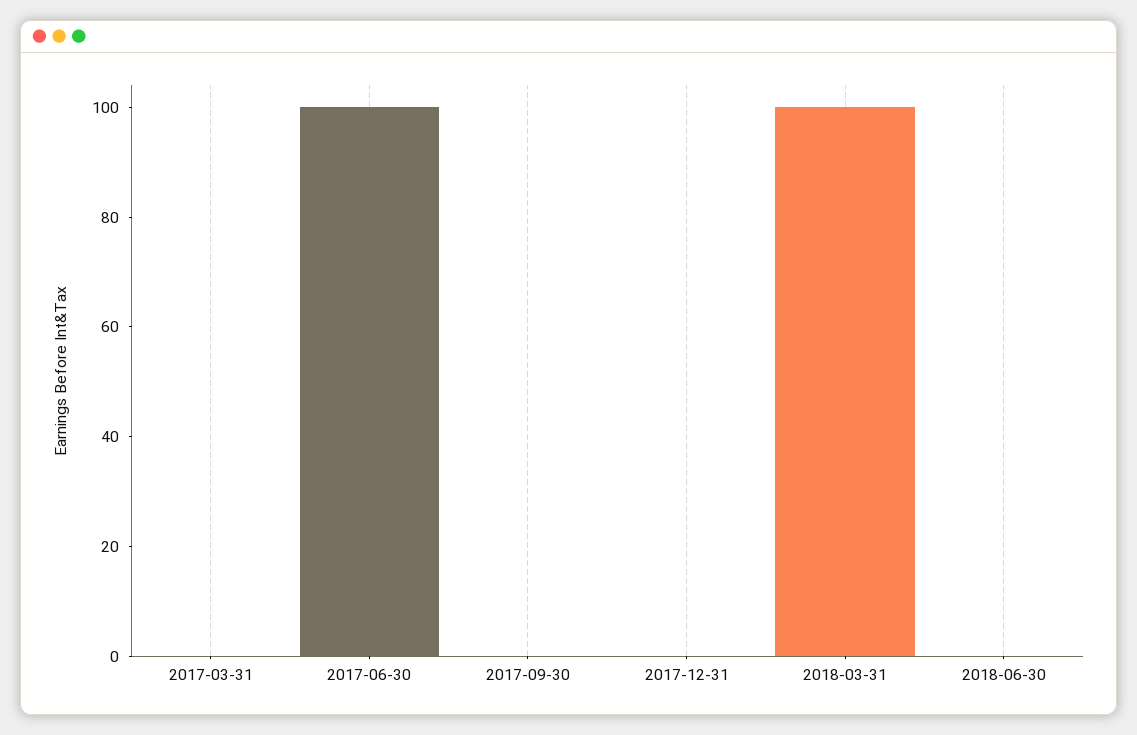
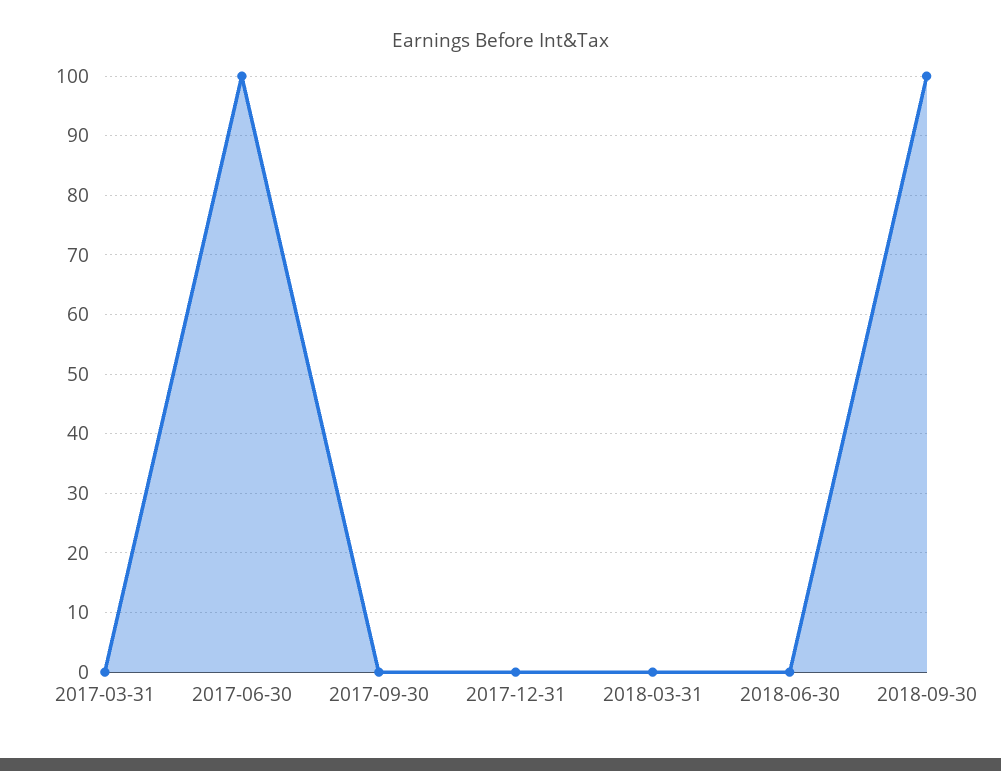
2018-03-31: 100 -> 0
2018-09-30: none -> 100

